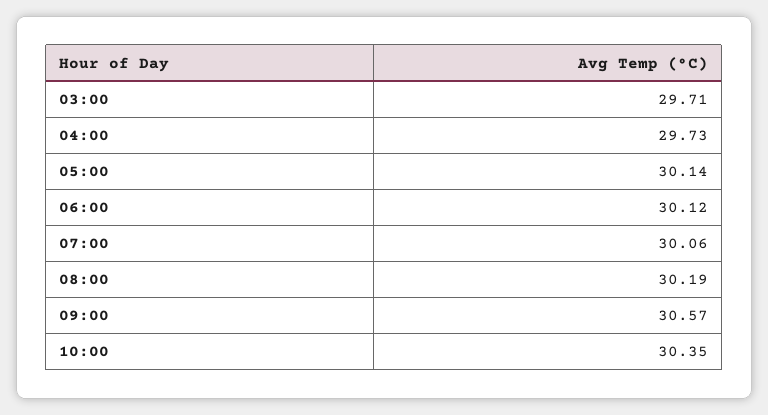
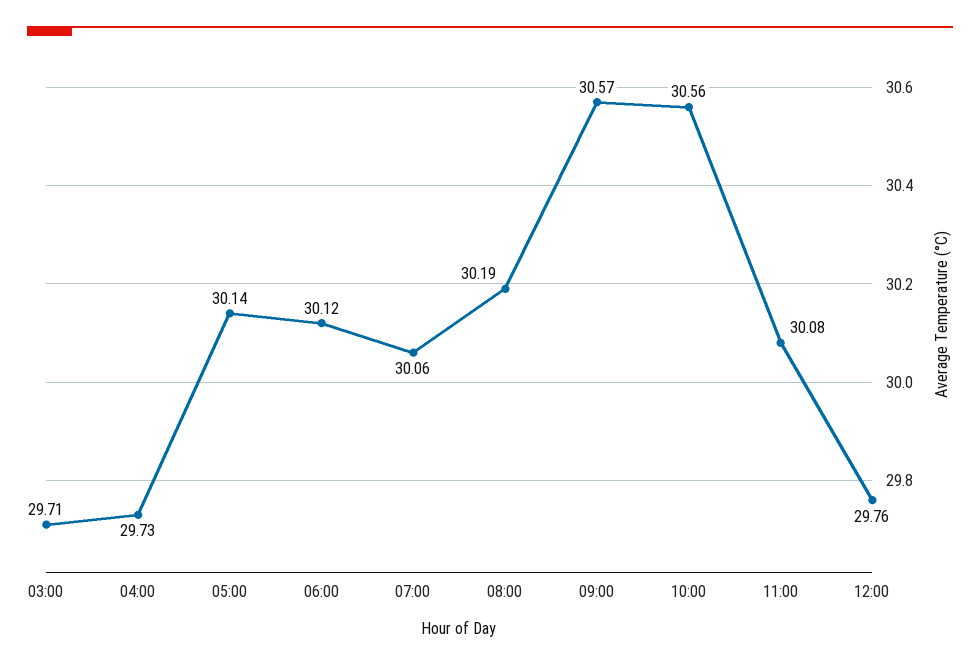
10:00: 30.35 -> 30.56
11:00: none -> 30.08
12:00: none -> 29.76

